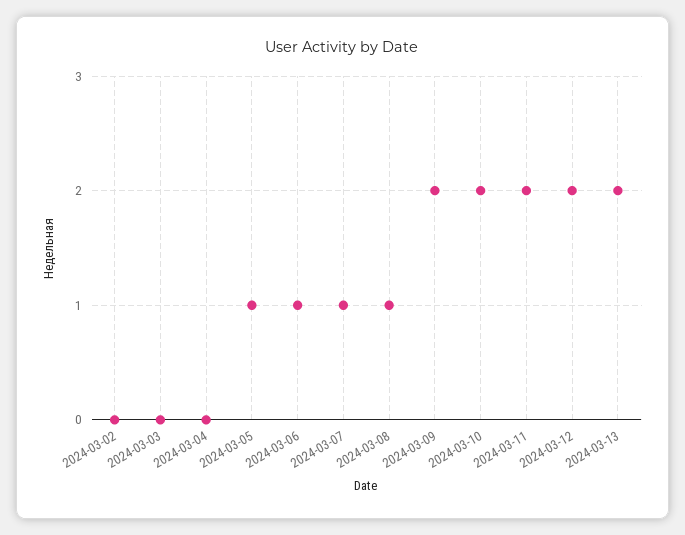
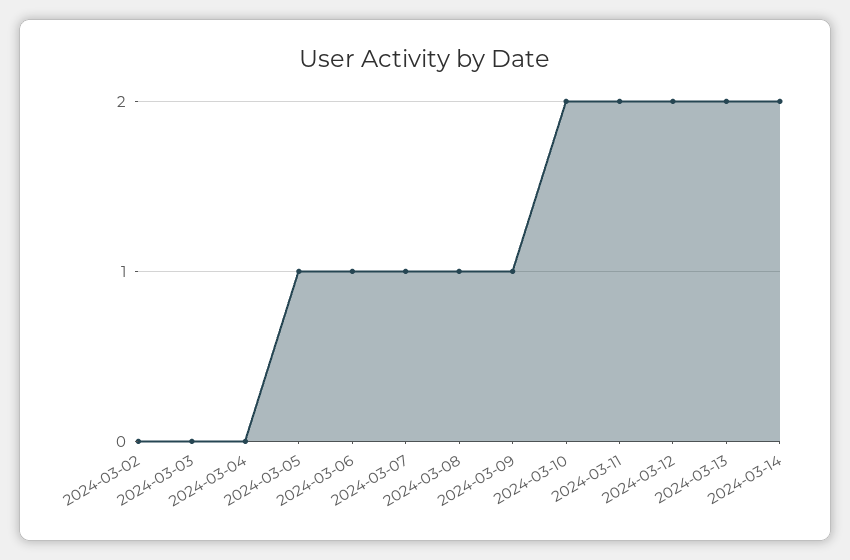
2024-03-09: 2 -> 1
2024-03-14: none -> 2

